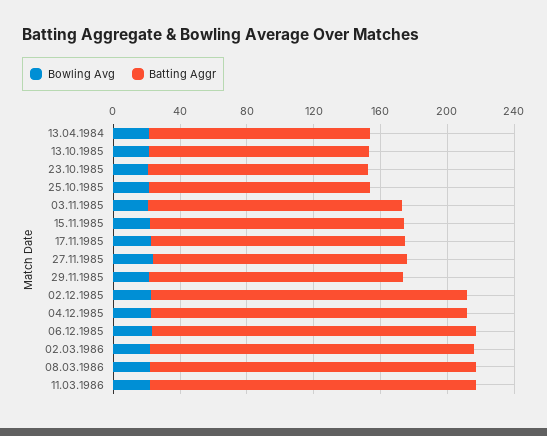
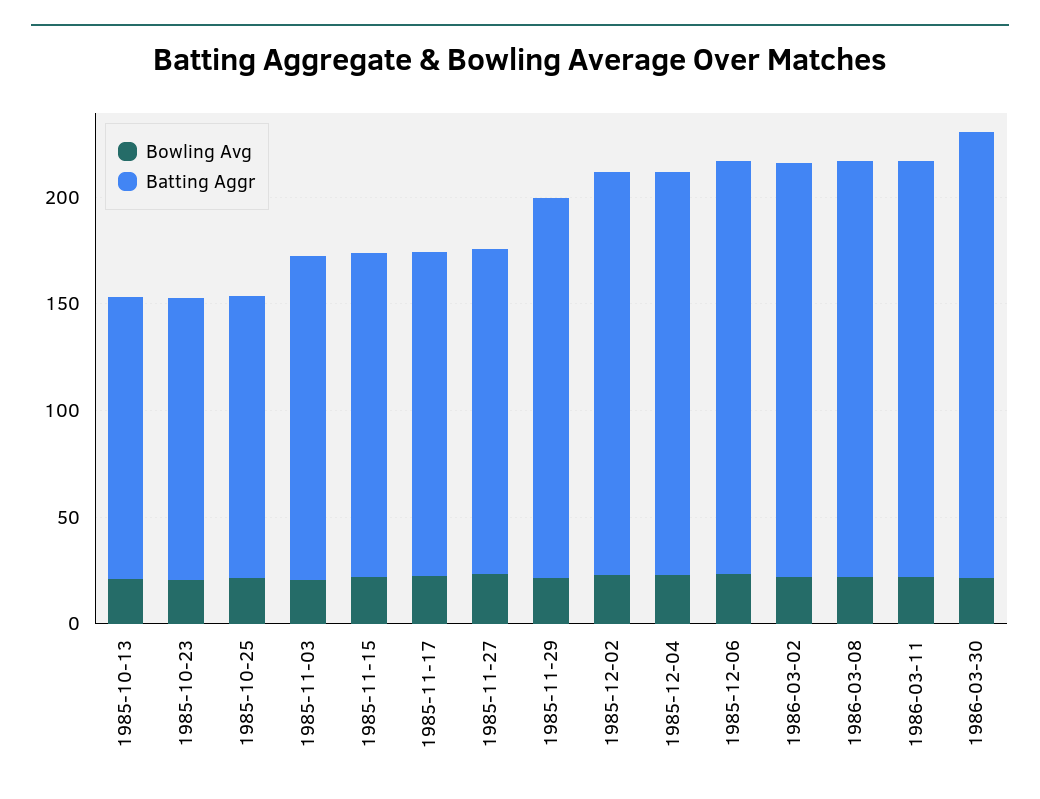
Bowling Avg, 13.04.1984: 20 -> none
Batting Aggr, 13.04.1984: 130 -> none
Batting Aggr, 29.11.1985: 150 -> 180
Bowling Avg, 1986-03-30: none -> 20
Batting Aggr, 1986-03-30: none -> 210

